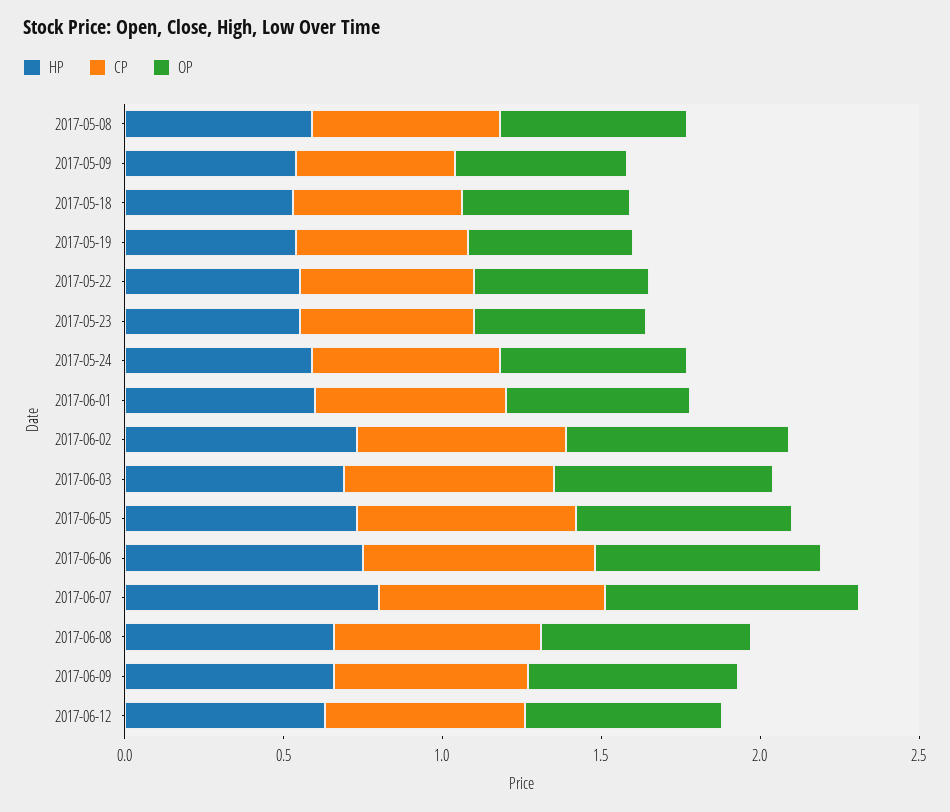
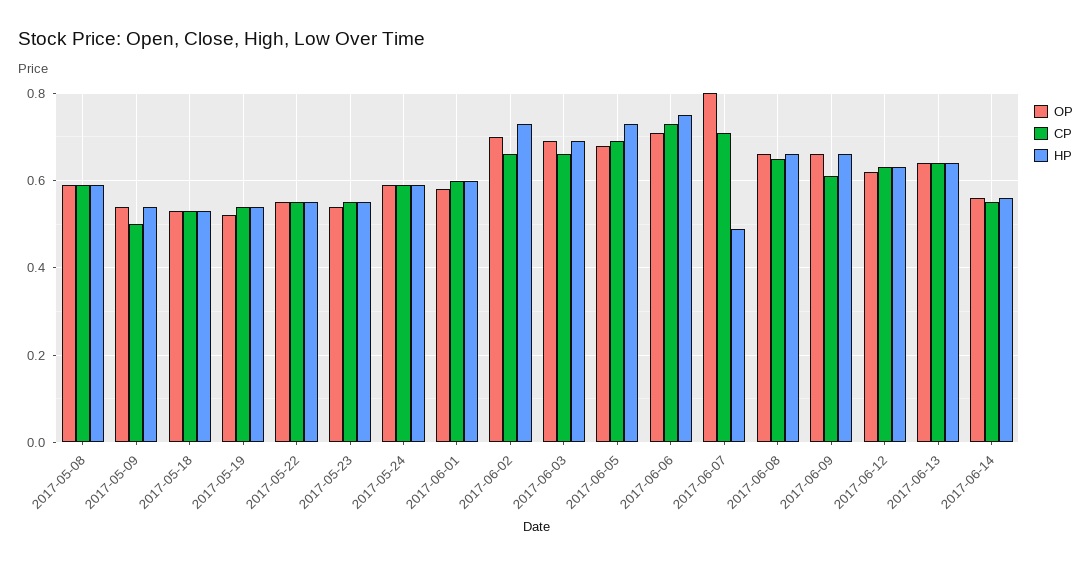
HP, 2017-06-07: 0.8 -> 0.5
OP, 2017-06-13: none -> 0.65
CP, 2017-06-13: none -> 0.65
HP, 2017-06-13: none -> 0.65
OP, 2017-06-14: none -> 0.55
CP, 2017-06-14: none -> 0.55
HP, 2017-06-14: none -> 0.55

